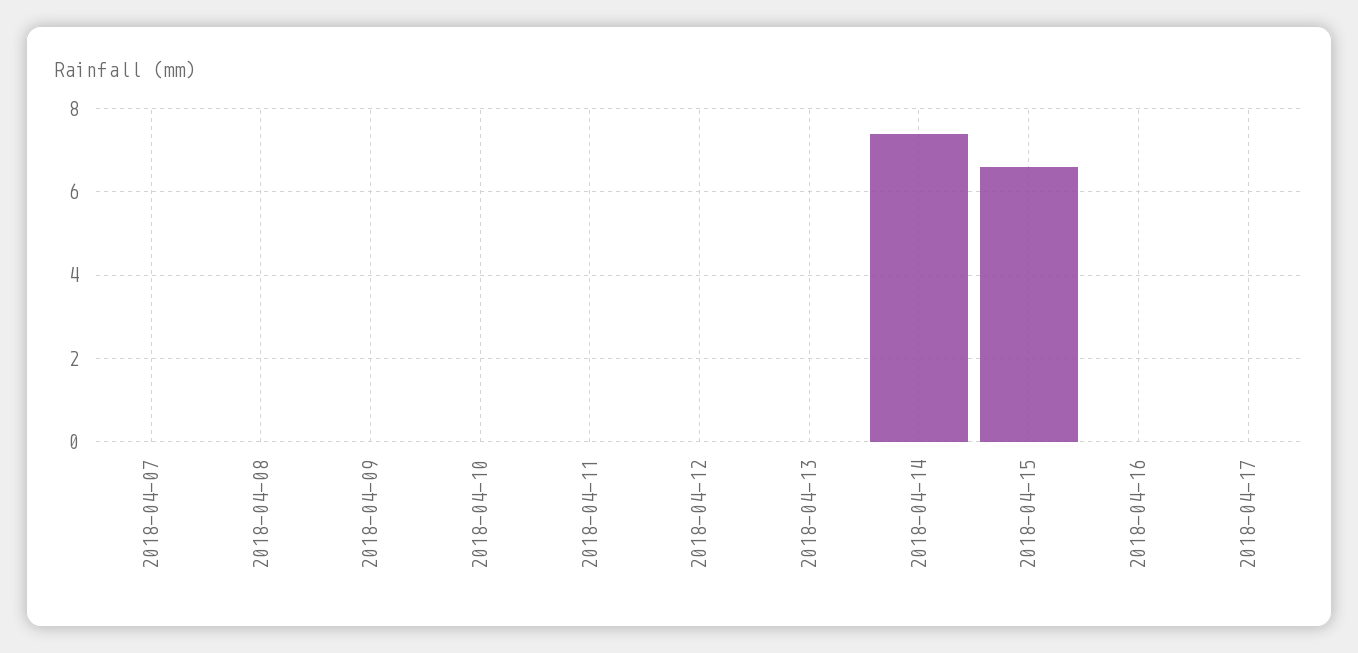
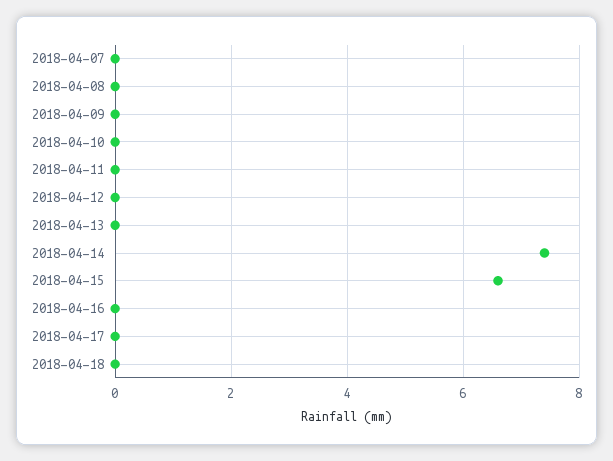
2018-04-18: none -> 0

